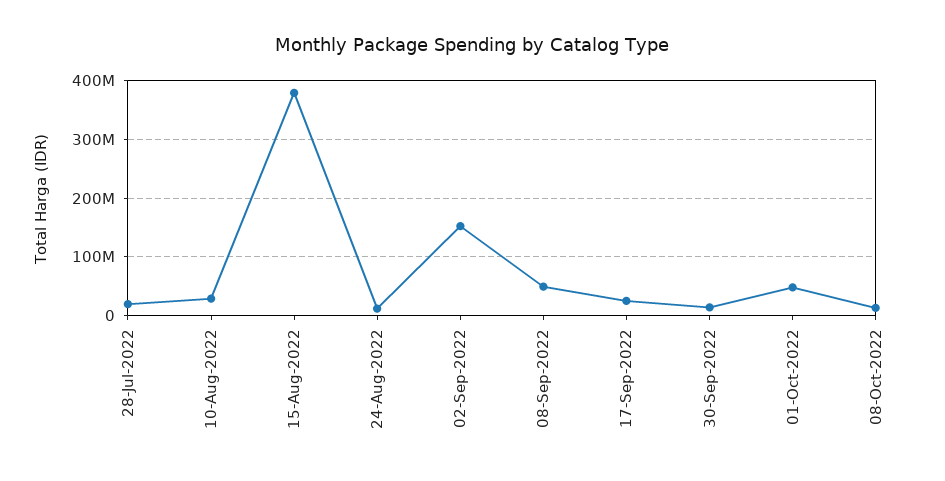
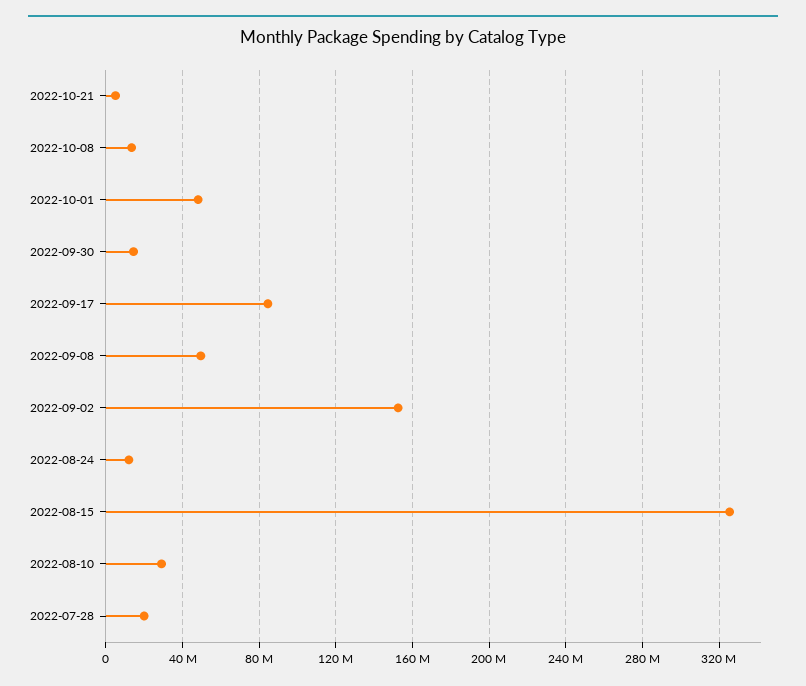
15-Aug-2022: 380000000 -> 325000000
17-Sep-2022: 20000000 -> 85000000
2022-10-21: none -> 5000000

